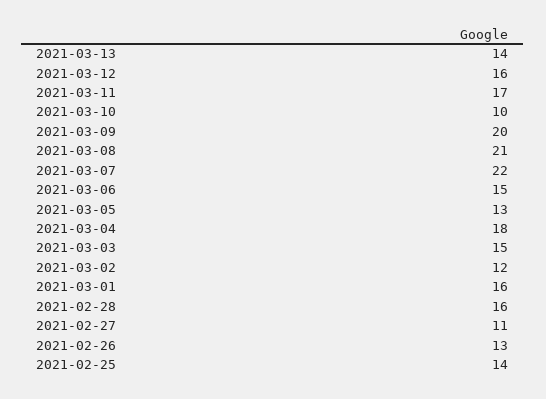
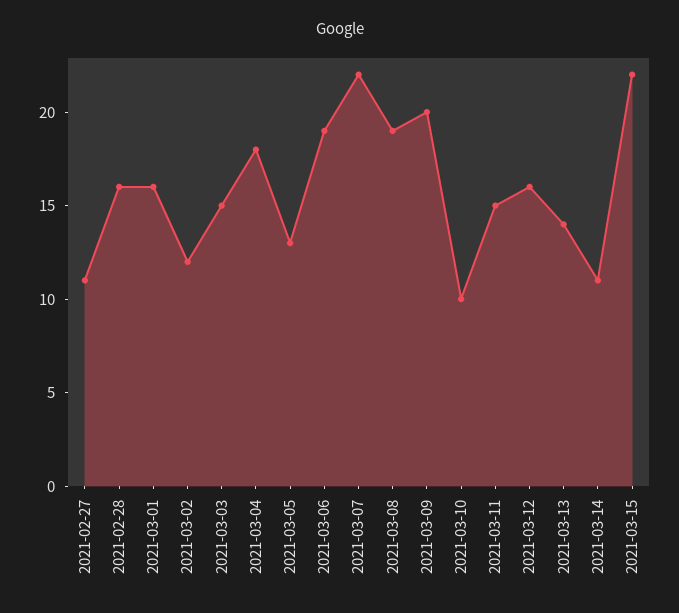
2021-03-11: 17 -> 15
2021-03-08: 21 -> 19
2021-03-06: 15 -> 19
2021-02-26: 13 -> none
2021-02-25: 14 -> none
2021-03-14: none -> 11
2021-03-15: none -> 22

